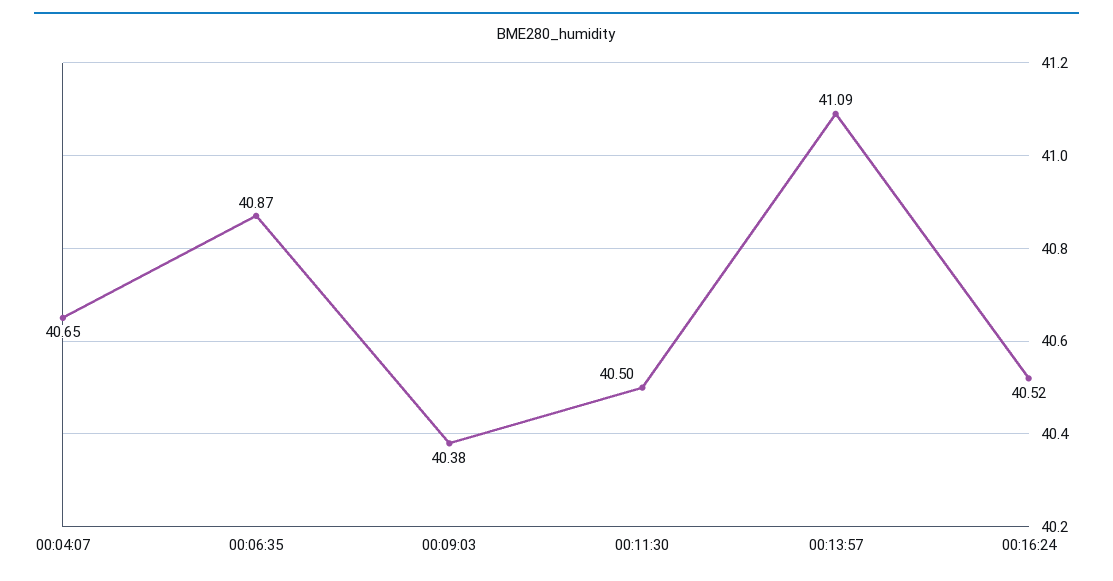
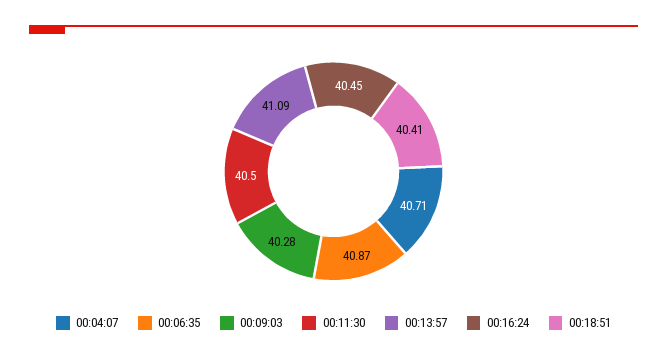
00:04:07: 40.65 -> 40.71
00:09:03: 40.38 -> 40.28
00:16:24: 40.52 -> 40.45
00:18:51: none -> 40.41

